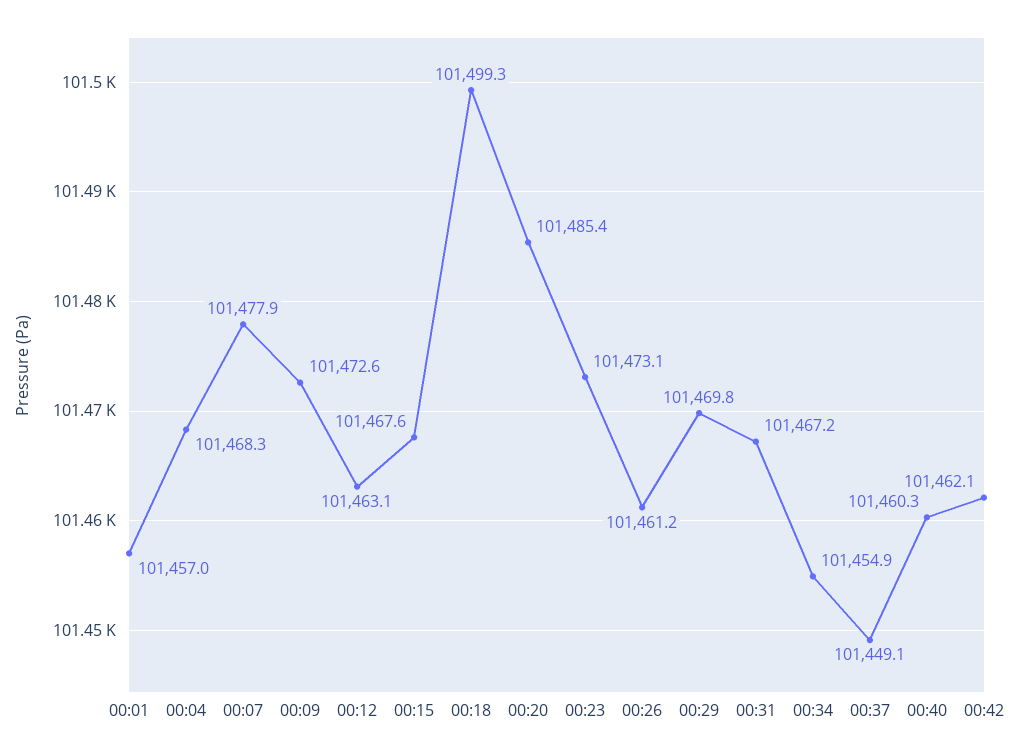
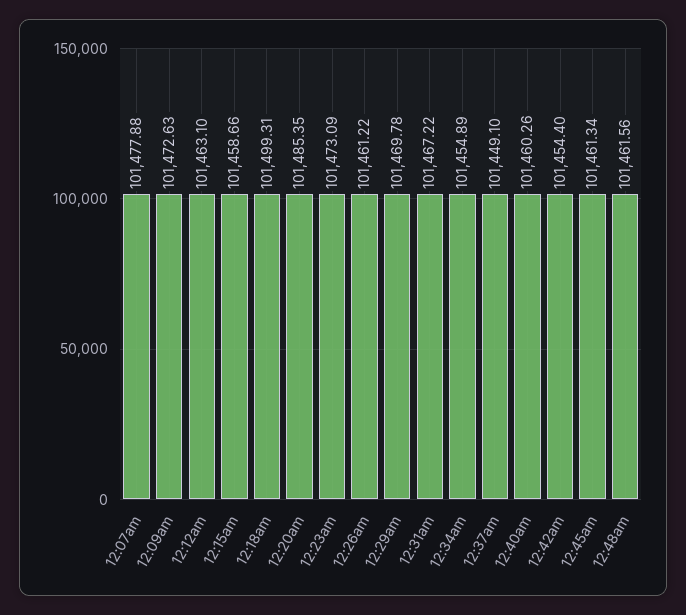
00:01: 101457 -> none
00:04: 101468.3 -> none
00:15: 101467.6 -> 101458.66
00:42: 101462.1 -> 101454.4
12:45am: none -> 101461.34
12:48am: none -> 101461.56

